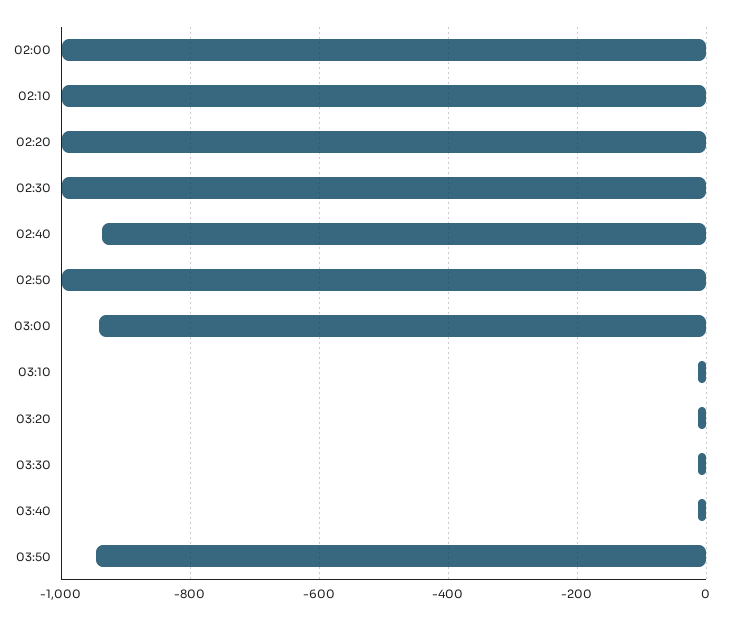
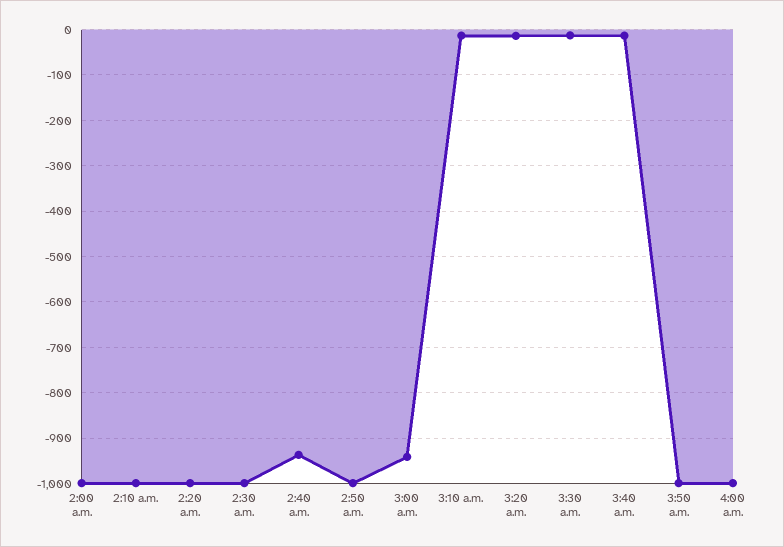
03:50: -940 -> -1000
4:00 a.m.: none -> -1000

